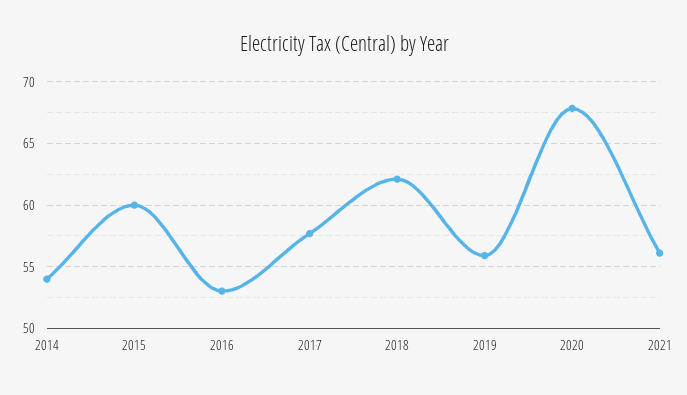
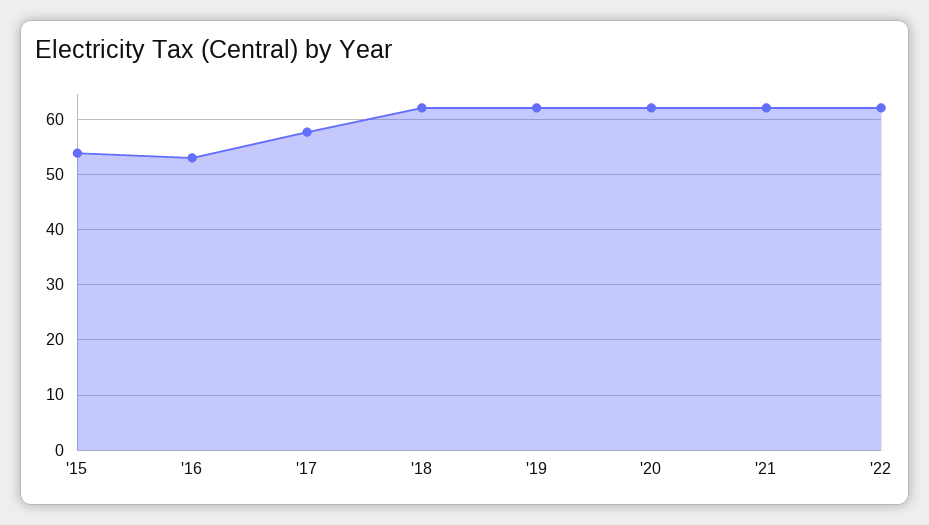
2014: 54 -> none
2015: 60 -> 54
2019: 56 -> 62
2020: 68 -> 62
2021: 56 -> 62
'22: none -> 62

